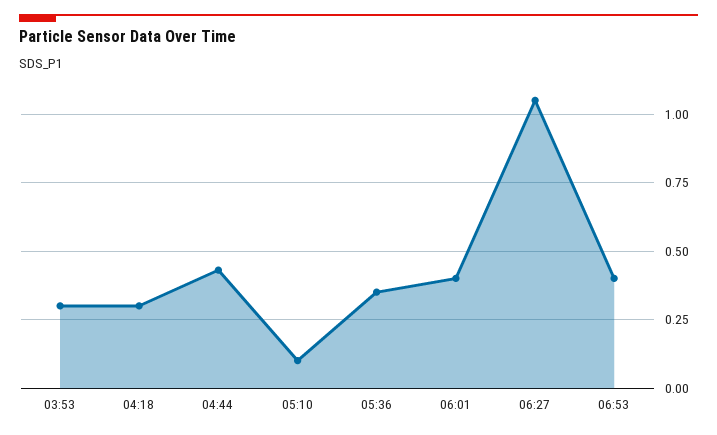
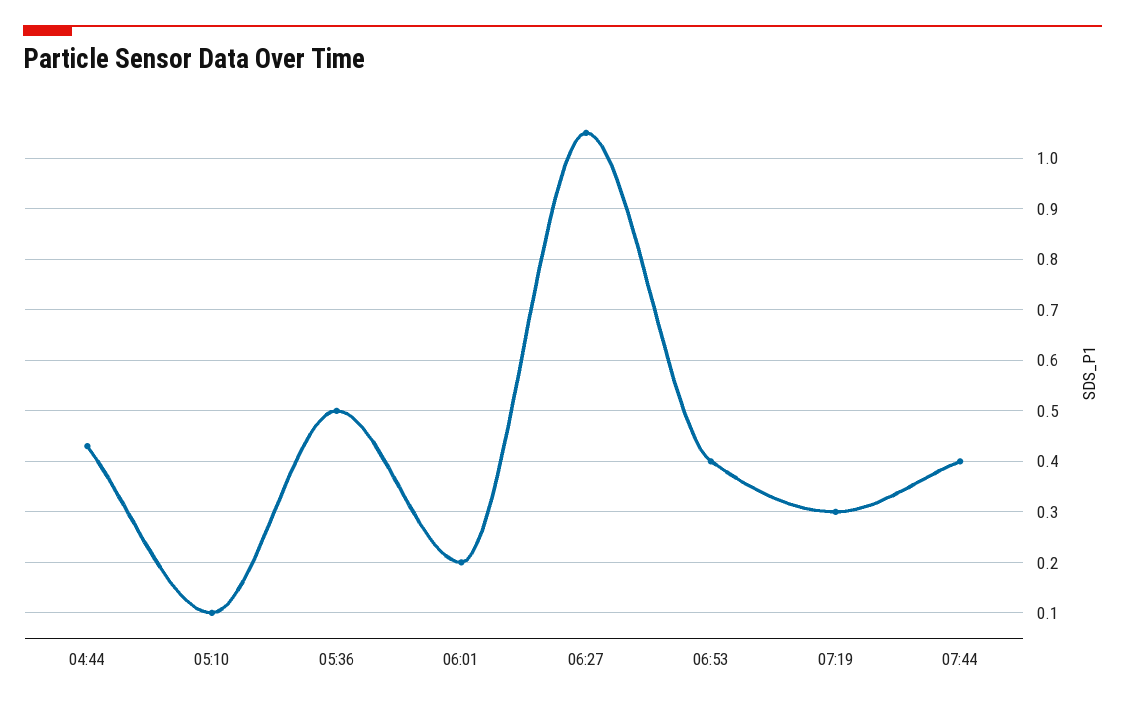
03:53: 0.3 -> none
04:18: 0.3 -> none
05:36: 0.35 -> 0.5
06:01: 0.4 -> 0.2
07:19: none -> 0.3
07:44: none -> 0.4

